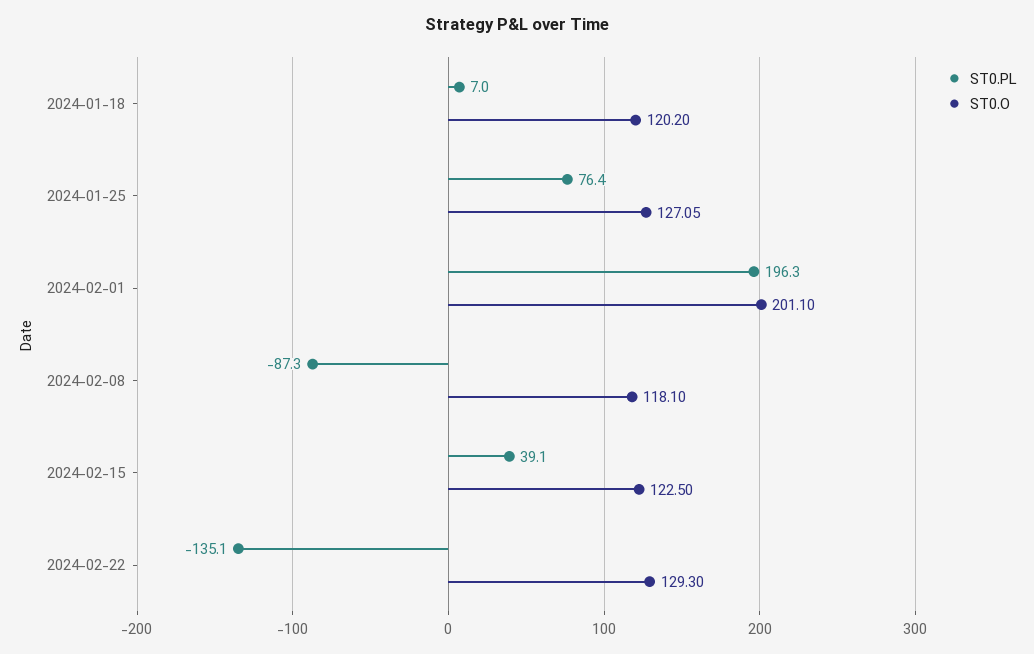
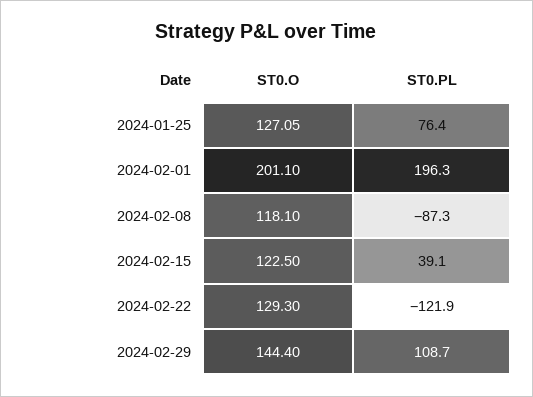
ST0.PL, 2024-01-18: 7 -> none
ST0.O, 2024-01-18: 120.2 -> none
ST0.PL, 2024-02-22: -135.1 -> -121.9
ST0.O, 2024-02-29: none -> 144.4
ST0.PL, 2024-02-29: none -> 108.7

